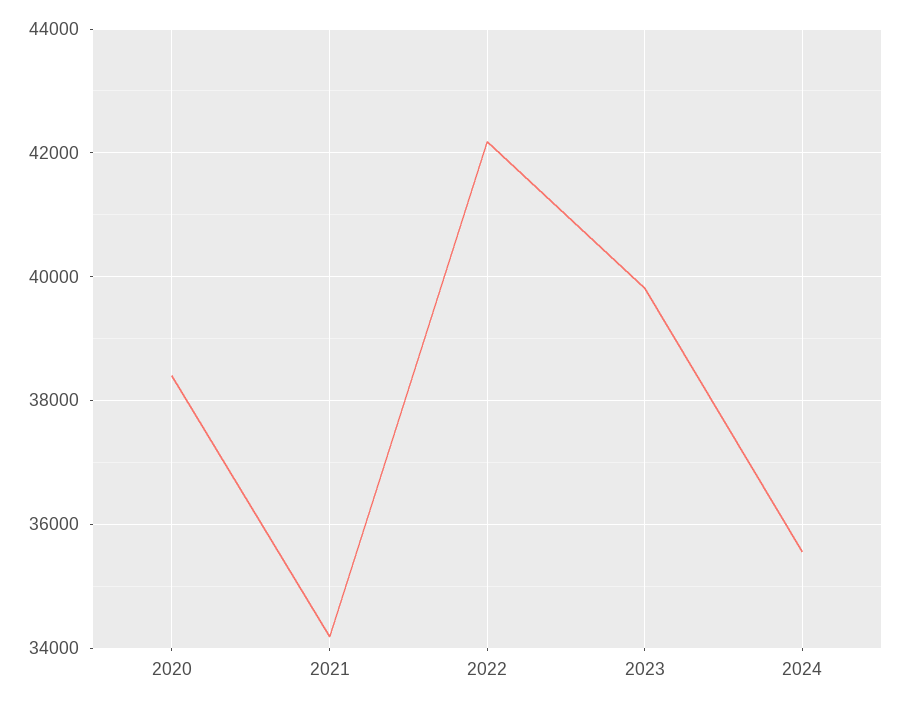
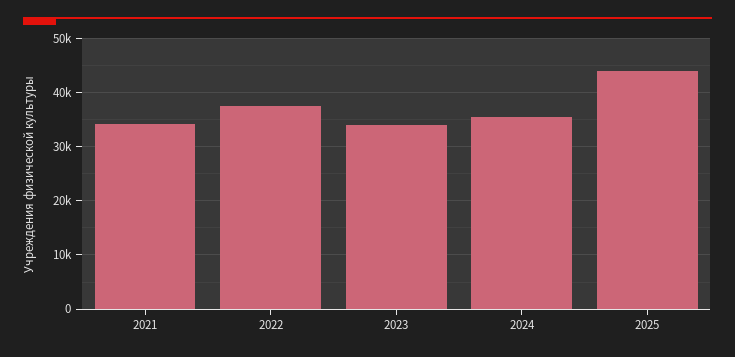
2020: 38400 -> none
2022: 42200 -> 38000
2023: 39800 -> 34000
2025: none -> 44000

